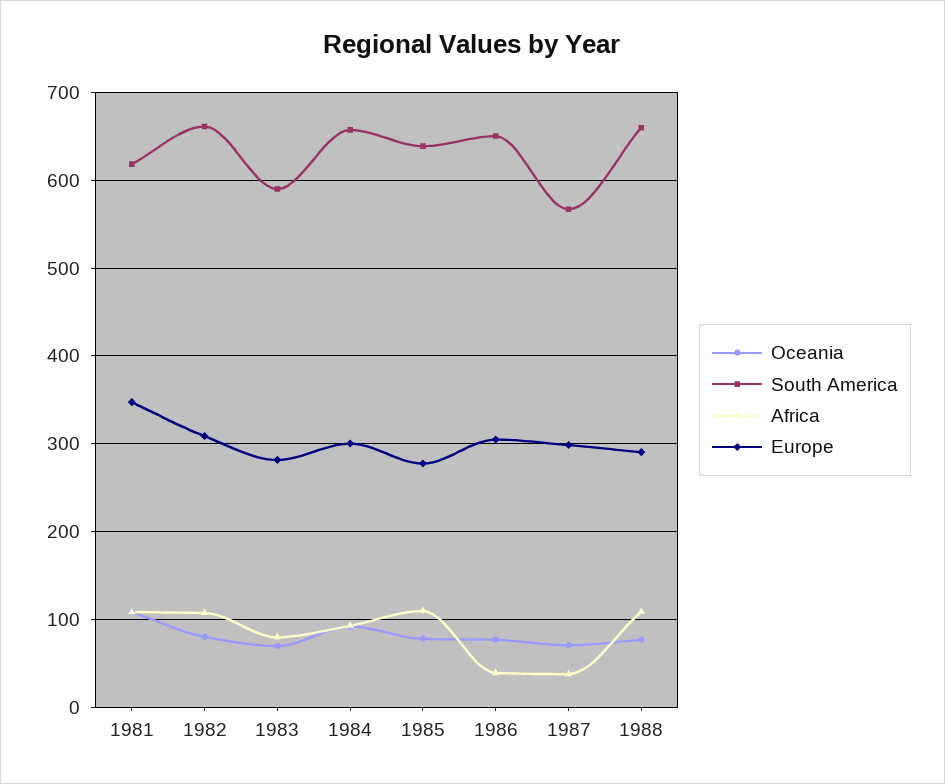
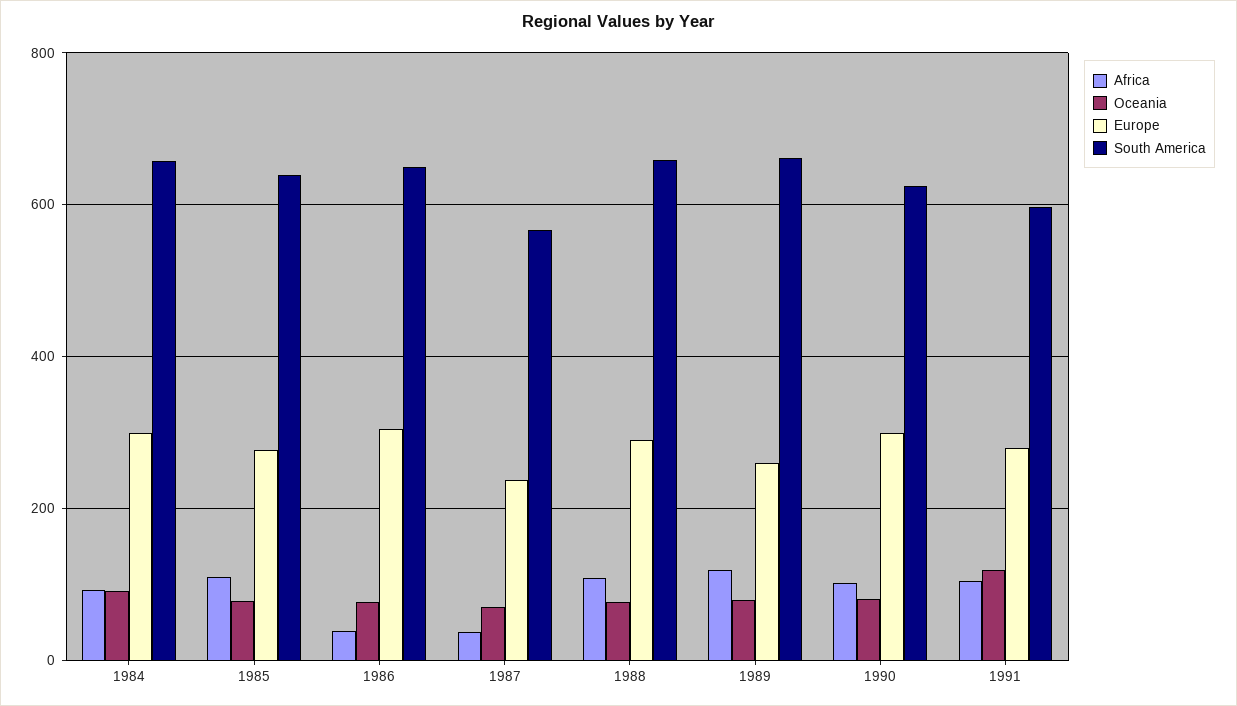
Oceania, 1981: 110 -> none
South America, 1981: 620 -> none
Africa, 1981: 110 -> none
Europe, 1981: 350 -> none
Oceania, 1982: 80 -> none
South America, 1982: 660 -> none
Africa, 1982: 110 -> none
Europe, 1982: 310 -> none
Oceania, 1983: 70 -> none
South America, 1983: 590 -> none
Africa, 1983: 80 -> none
Europe, 1983: 280 -> none
Europe, 1987: 300 -> 240
Africa, 1989: none -> 120
Oceania, 1989: none -> 80
Europe, 1989: none -> 260
South America, 1989: none -> 660
Africa, 1990: none -> 100
Oceania, 1990: none -> 80
Europe, 1990: none -> 300
South America, 1990: none -> 620
Africa, 1991: none -> 100
Oceania, 1991: none -> 120
Europe, 1991: none -> 280
South America, 1991: none -> 600

